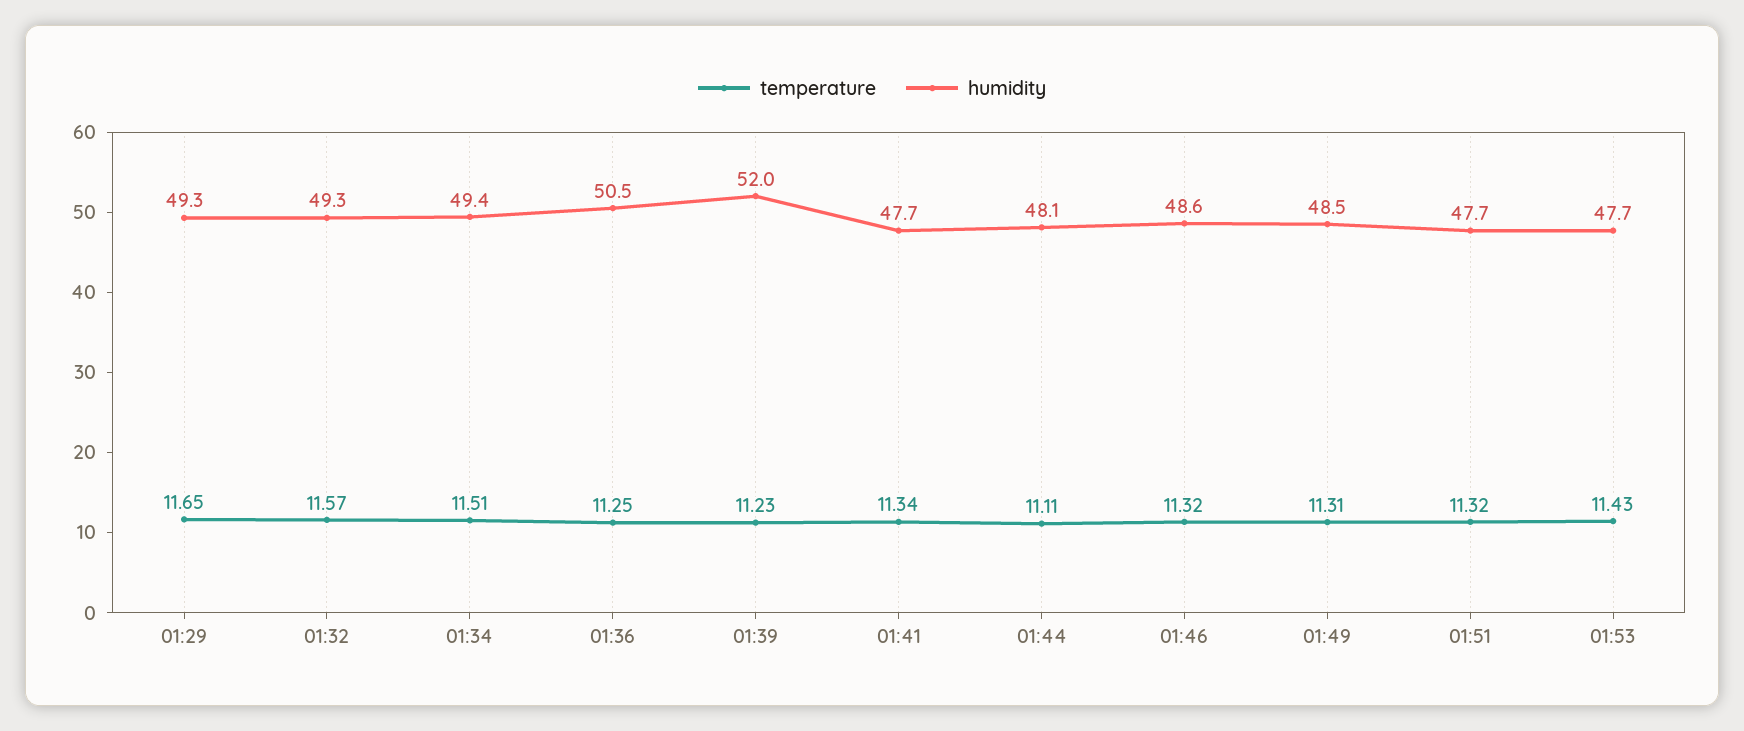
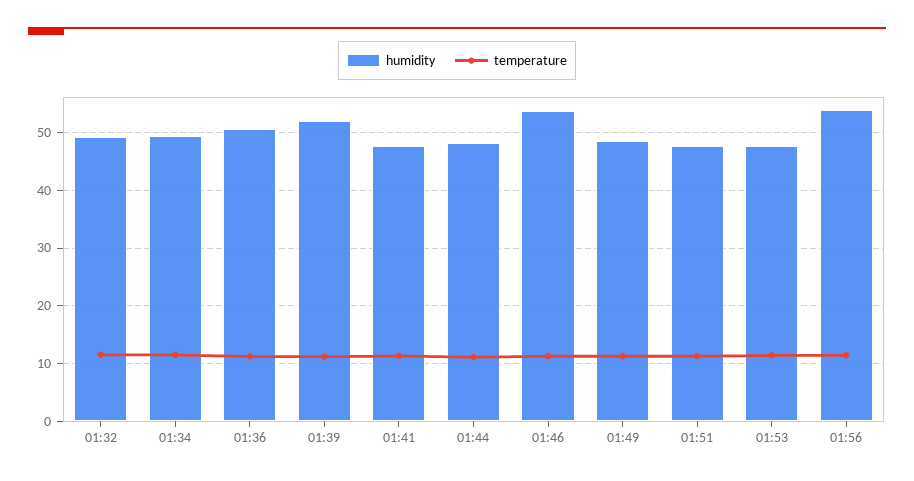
temperature, 01:29: 11.65 -> none
humidity, 01:29: 49.3 -> none
humidity, 01:46: 48.6 -> 54
humidity, 01:56: none -> 54
temperature, 01:56: none -> 12

